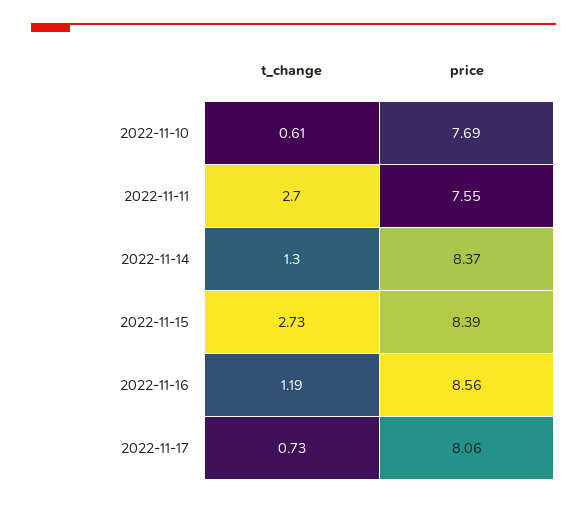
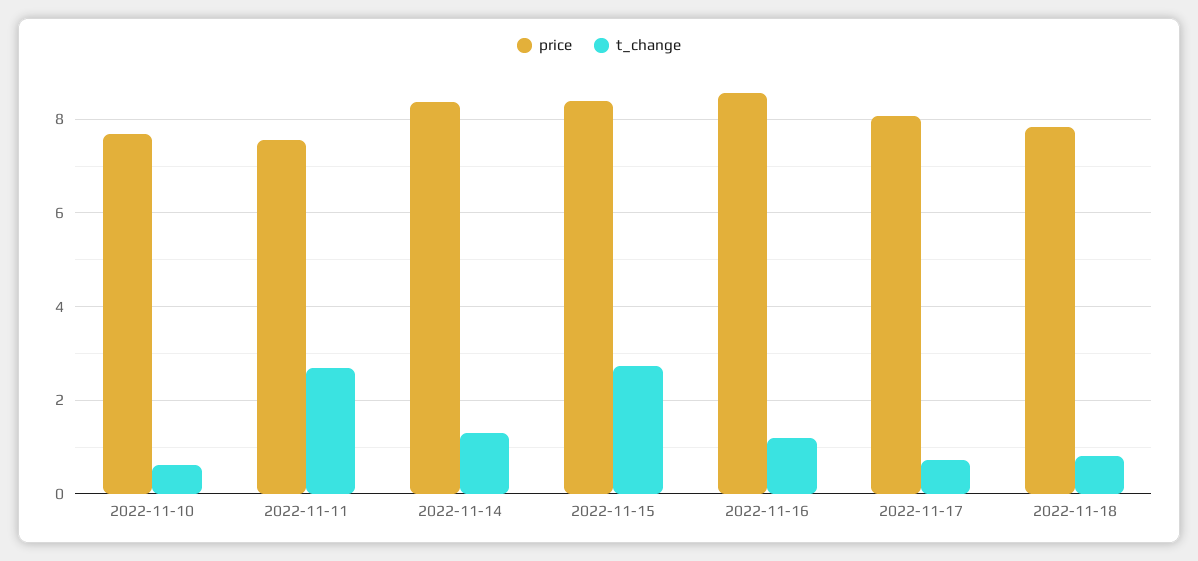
price, 2022-11-18: none -> 7.8
t_change, 2022-11-18: none -> 0.8

